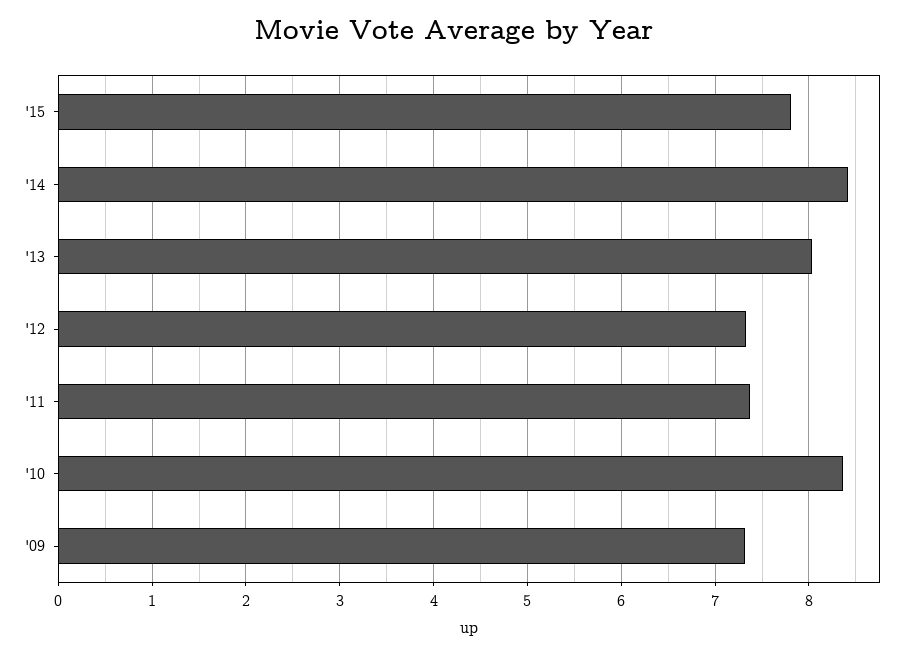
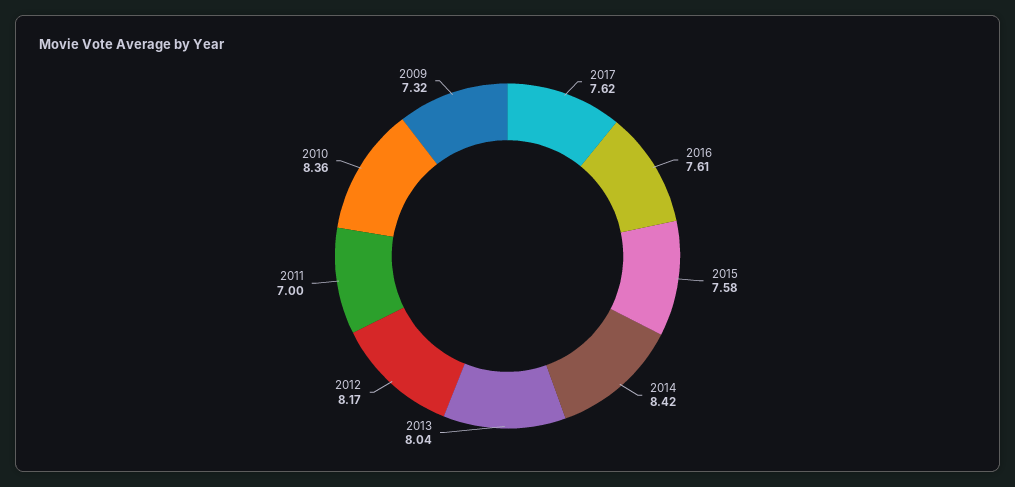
'15: 7.8 -> 7.58
'12: 7.3 -> 8.17
'11: 7.4 -> 7
2017: none -> 7.62
2016: none -> 7.61

